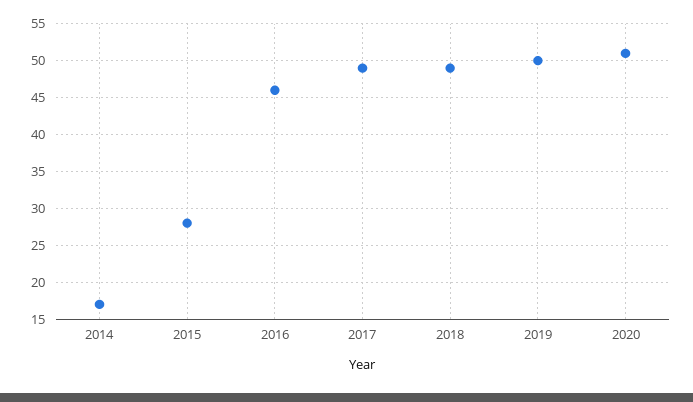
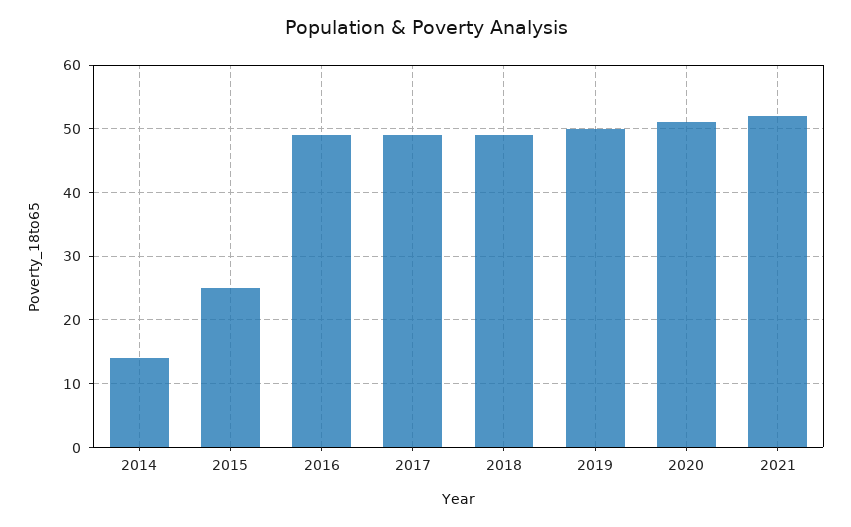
2014: 17 -> 14
2015: 28 -> 25
2016: 46 -> 49
2021: none -> 52

